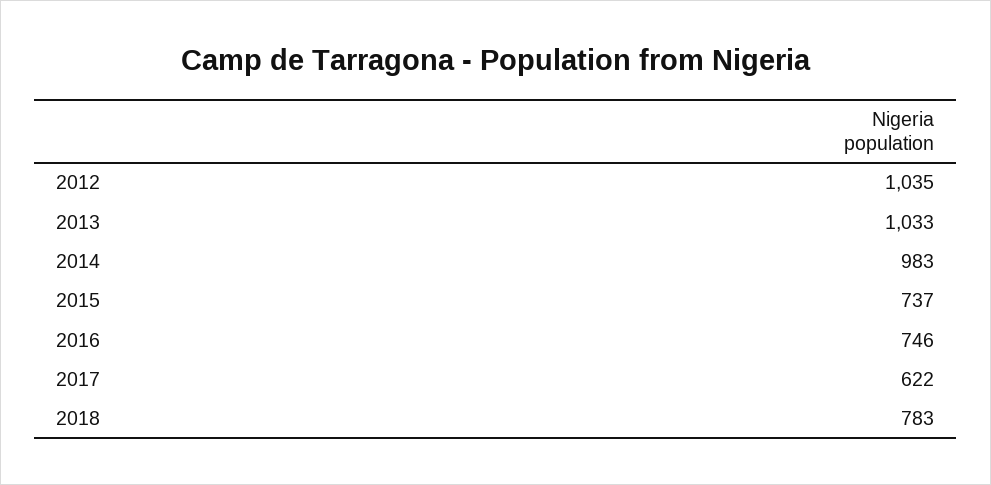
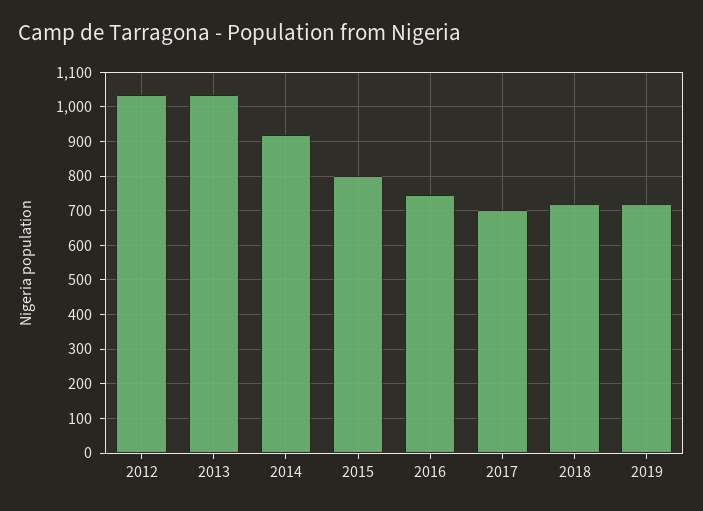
2014: 983 -> 920
2015: 737 -> 800
2017: 622 -> 700
2018: 783 -> 720
2019: none -> 720

